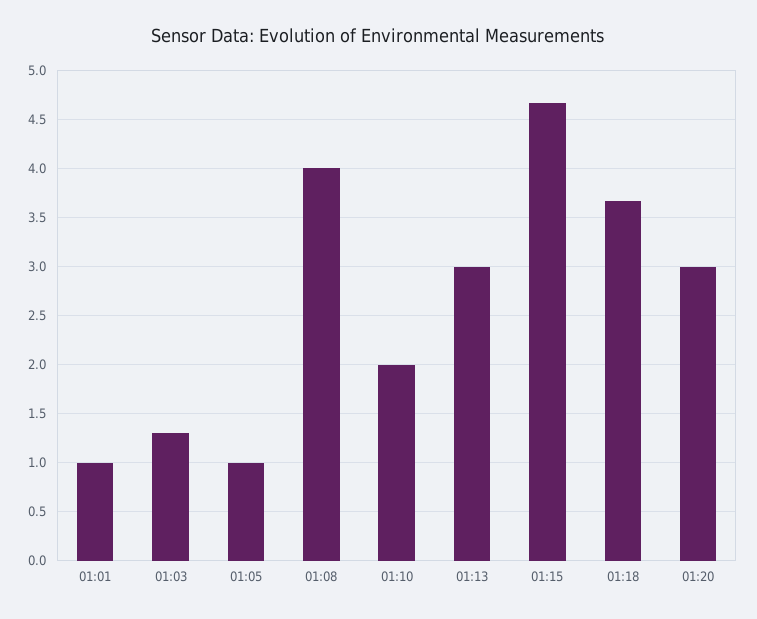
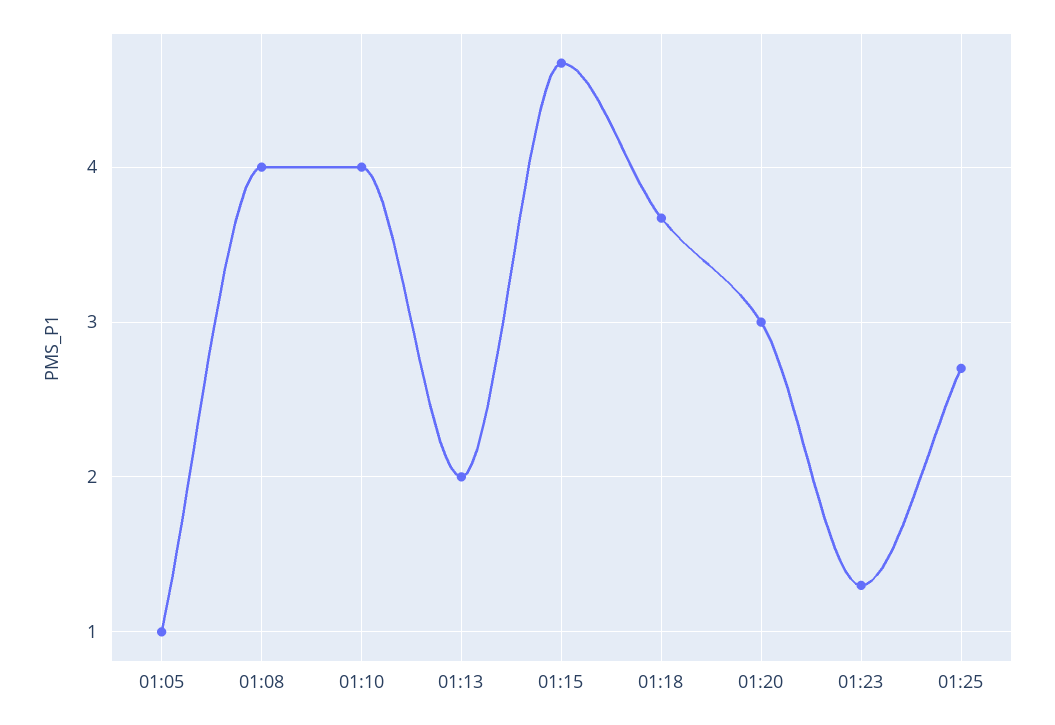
01:01: 1 -> none
01:03: 1.3 -> none
01:10: 2 -> 4
01:13: 3 -> 2
01:23: none -> 1.3
01:25: none -> 2.7

